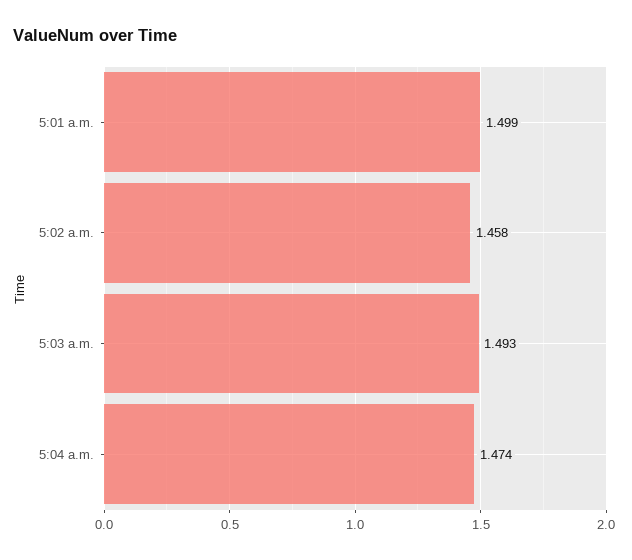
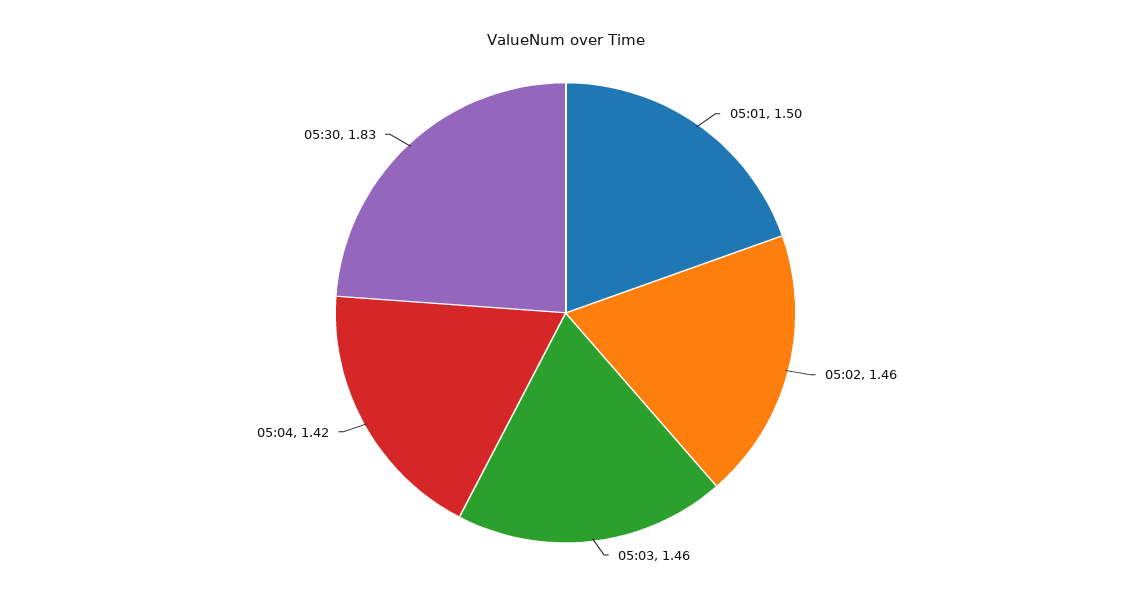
5:03 a.m.: 1.493 -> 1.46
5:04 a.m.: 1.474 -> 1.42
05:30: none -> 1.83

